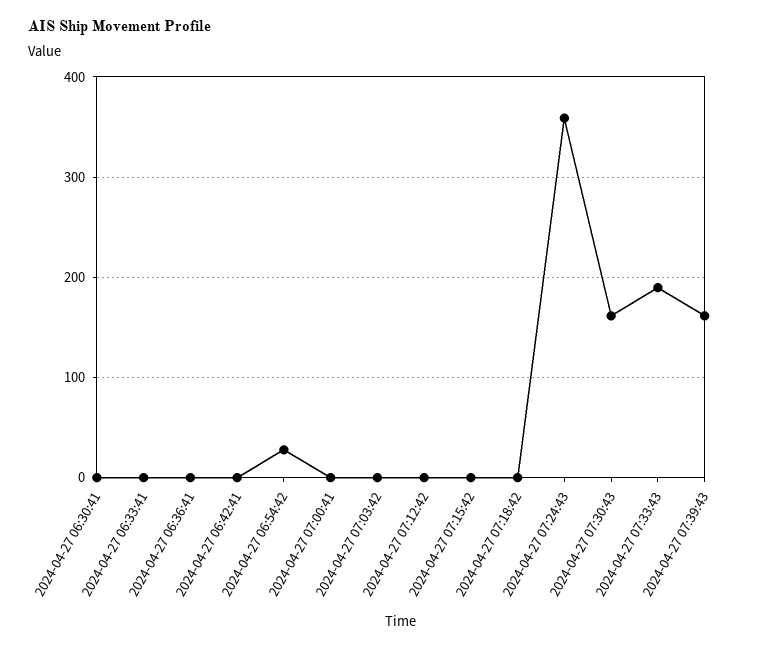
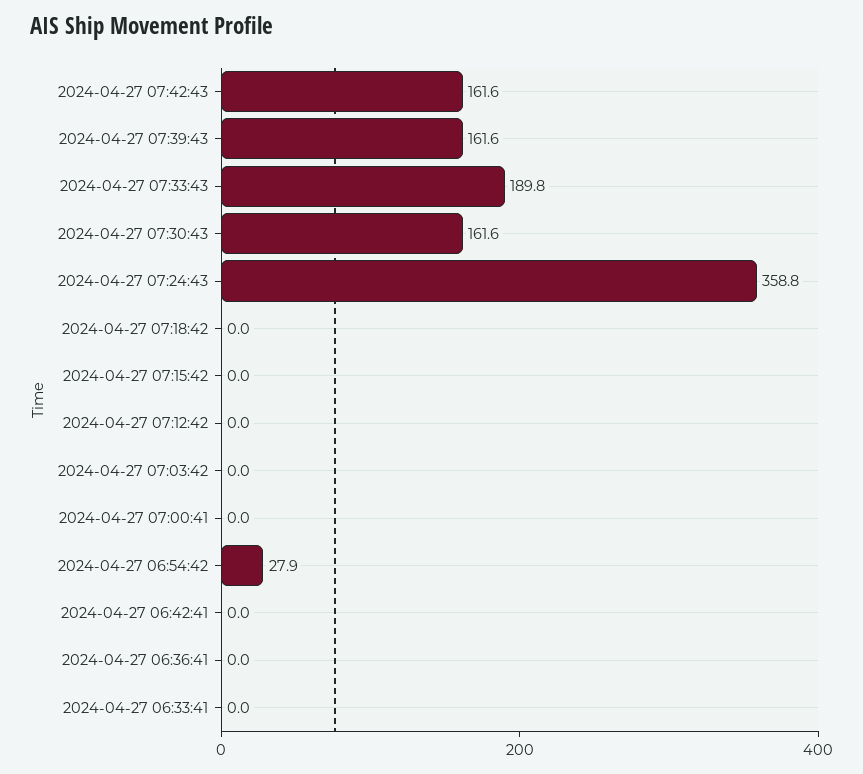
2024-04-27 06:30:41: 0 -> none
2024-04-27 07:42:43: none -> 161.6

